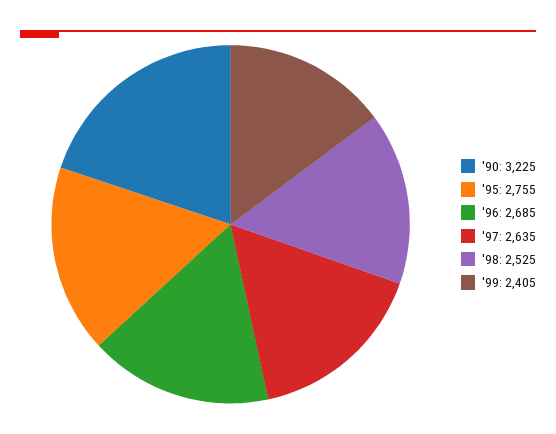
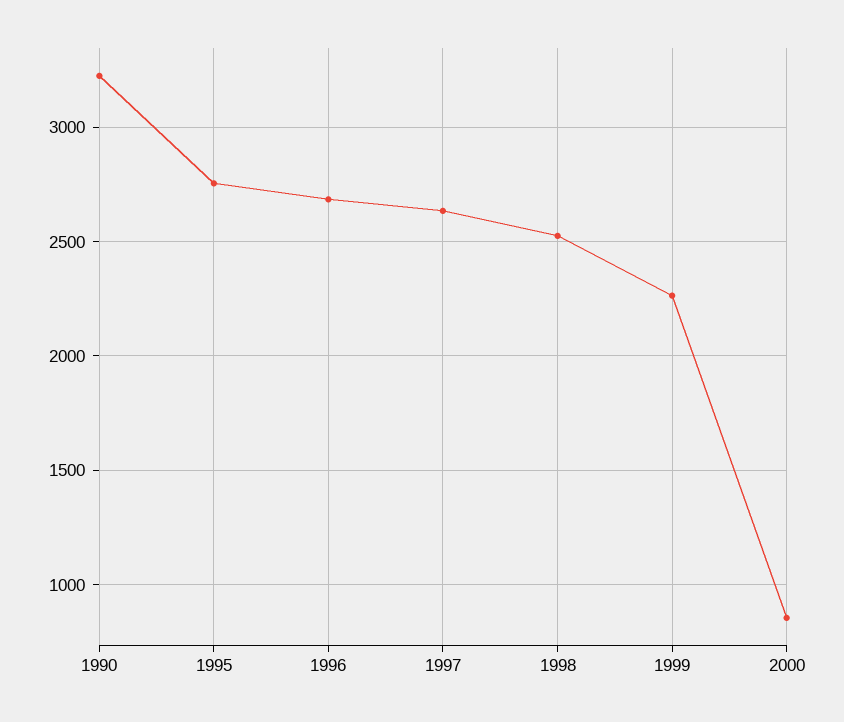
'99: 2405 -> 2250
2000: none -> 850

